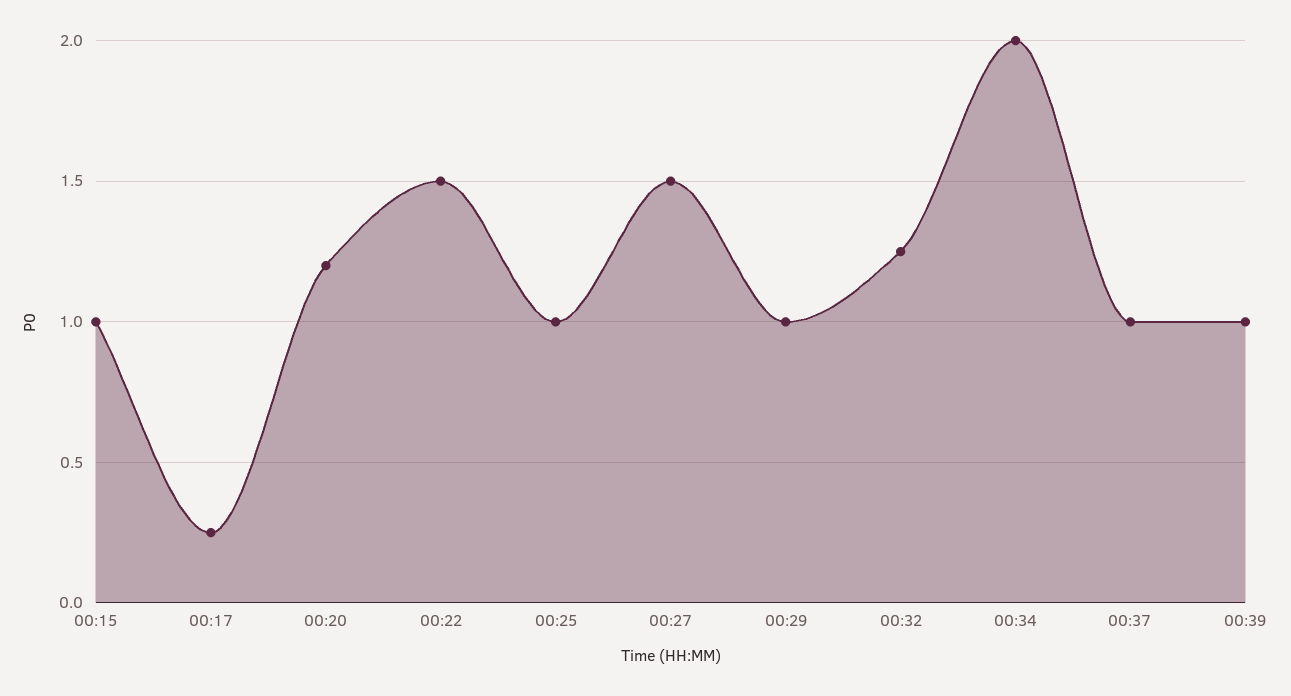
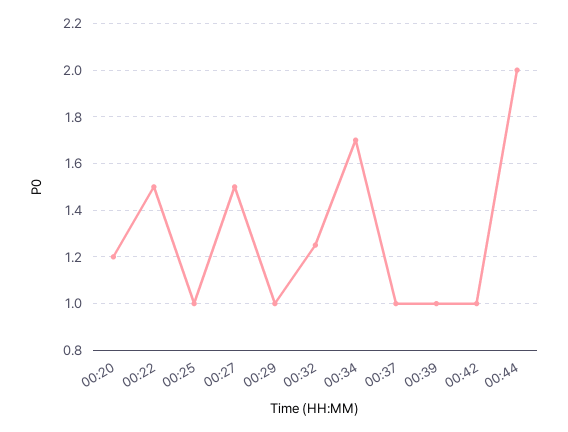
00:15: 1 -> none
00:17: 0.25 -> none
00:34: 2 -> 1.7
00:42: none -> 1
00:44: none -> 2

